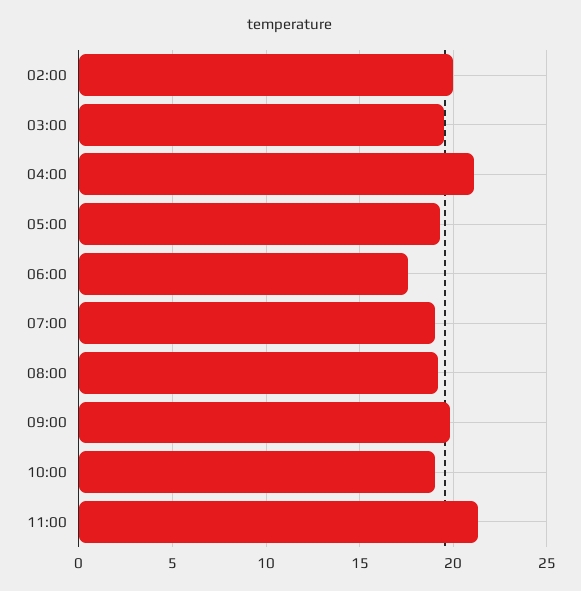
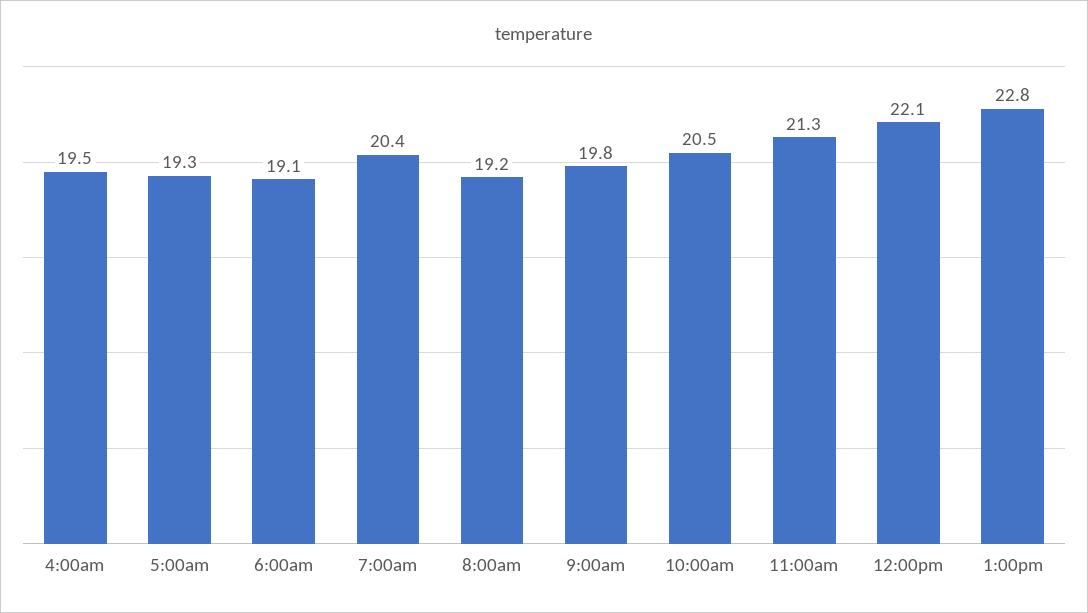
02:00: 20 -> none
03:00: 19.5 -> none
04:00: 21 -> 19.5
06:00: 17.5 -> 19.1
07:00: 19 -> 20.4
10:00: 19 -> 20.5
12:00pm: none -> 22.1
1:00pm: none -> 22.8

